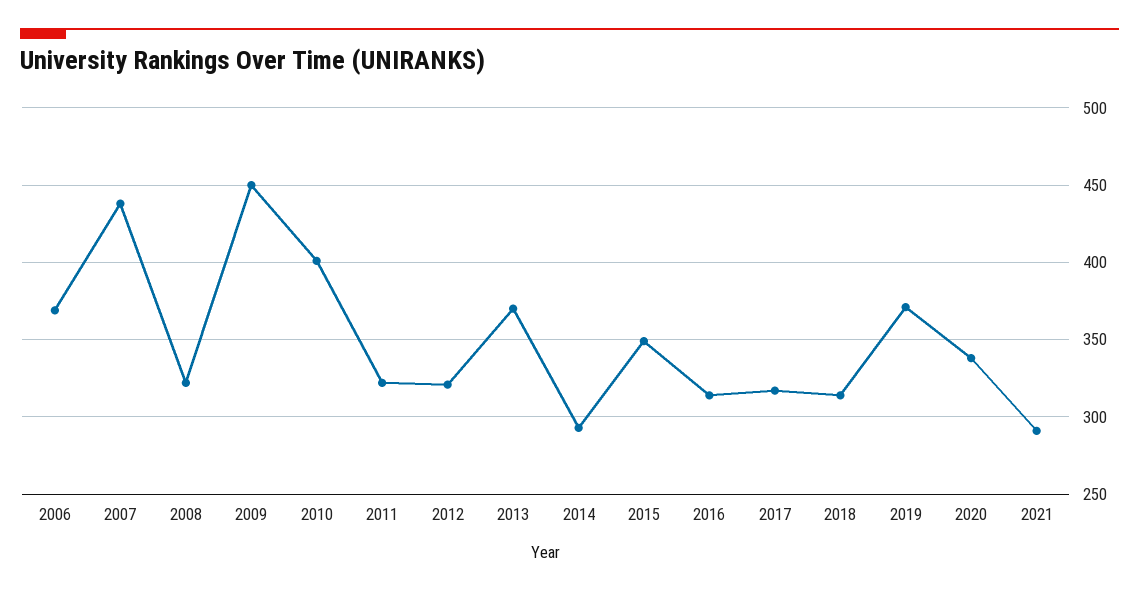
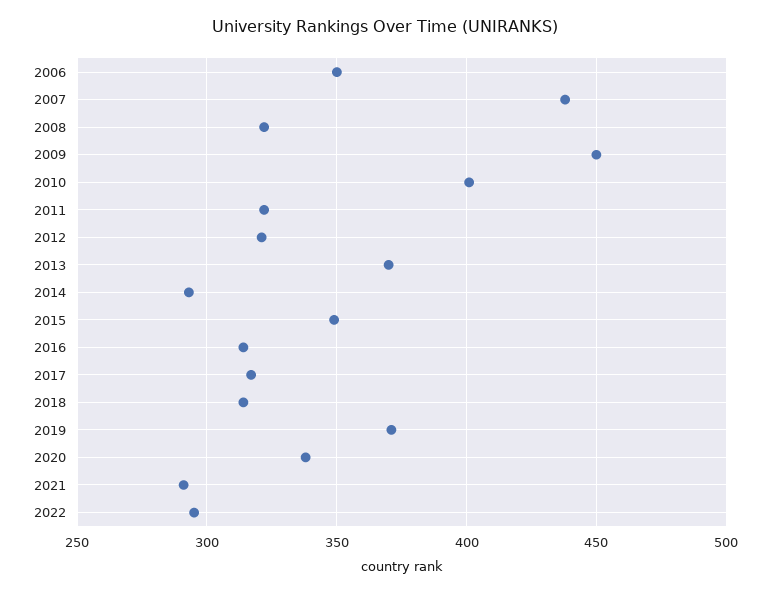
2006: 370 -> 350
2022: none -> 295

